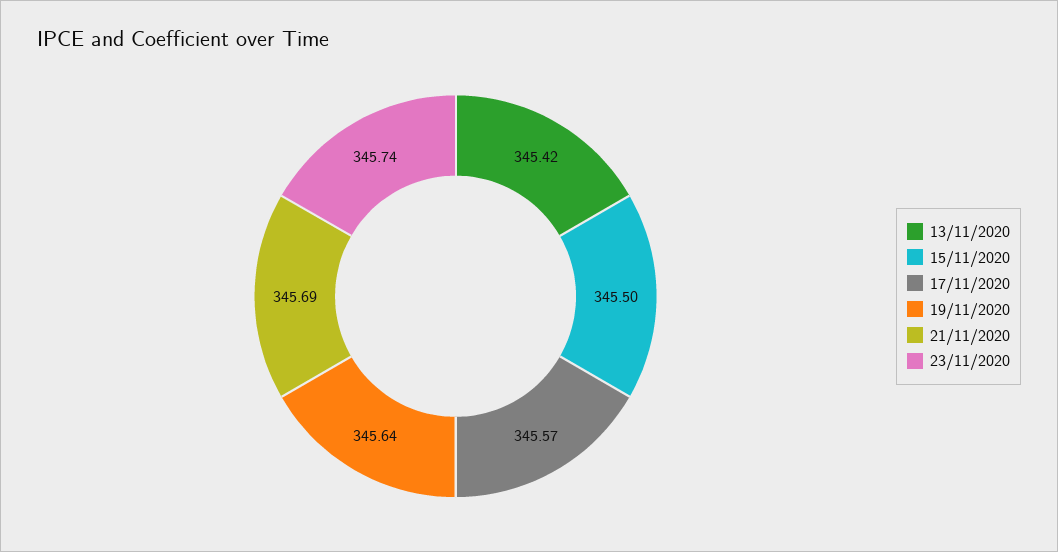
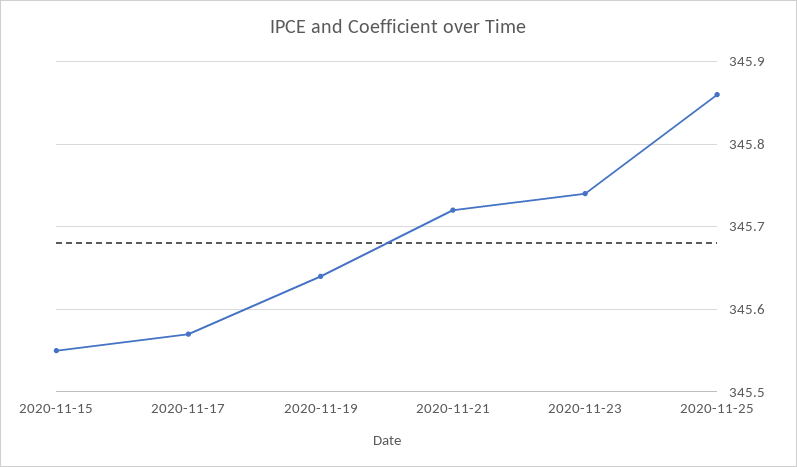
13/11/2020: 345.42 -> none
15/11/2020: 345.5 -> 345.55
21/11/2020: 345.69 -> 345.72
2020-11-25: none -> 345.86

